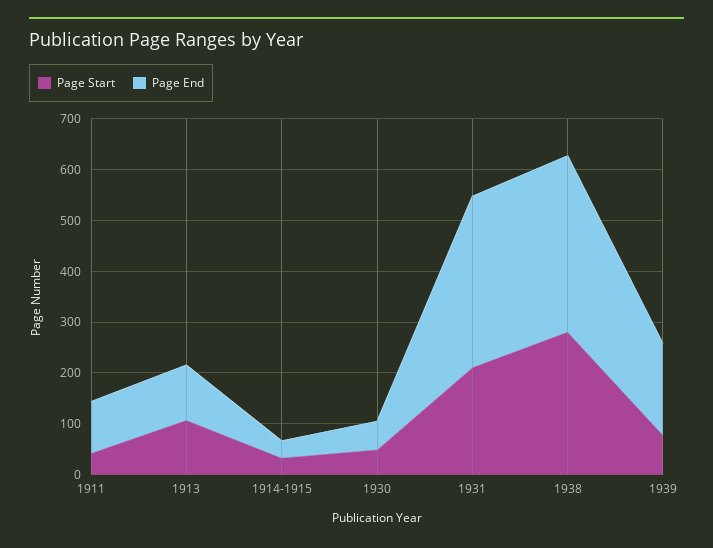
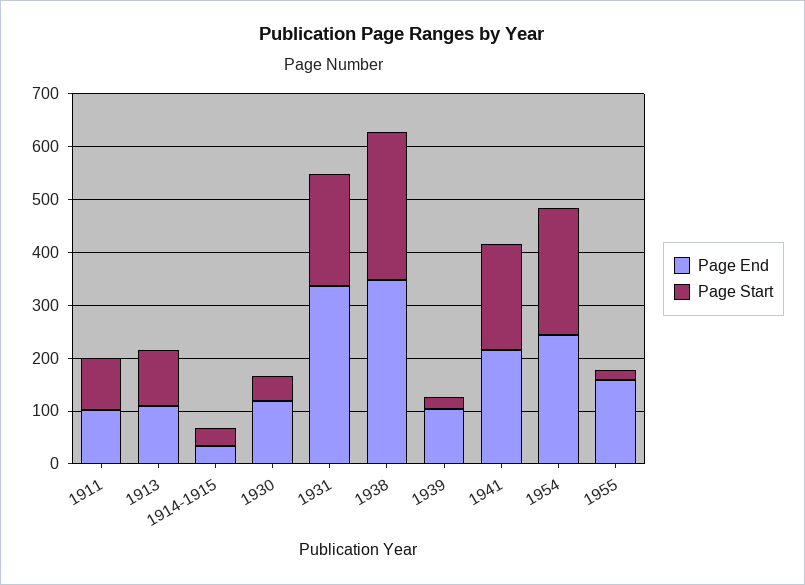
Page Start, 1911: 40 -> 100
Page End, 1930: 60 -> 120
Page Start, 1939: 80 -> 20
Page End, 1939: 180 -> 100
Page End, 1941: none -> 220
Page Start, 1941: none -> 200
Page End, 1954: none -> 240
Page Start, 1954: none -> 240
Page End, 1955: none -> 160
Page Start, 1955: none -> 20

